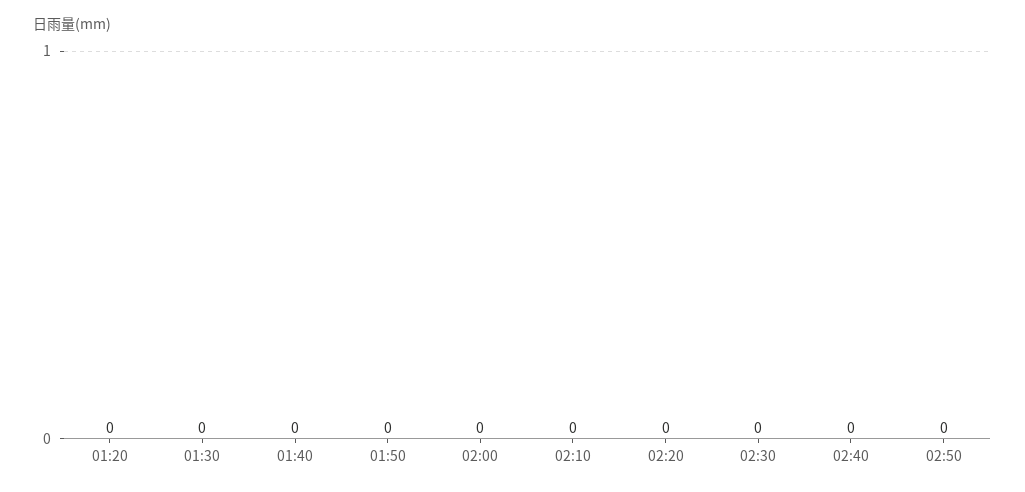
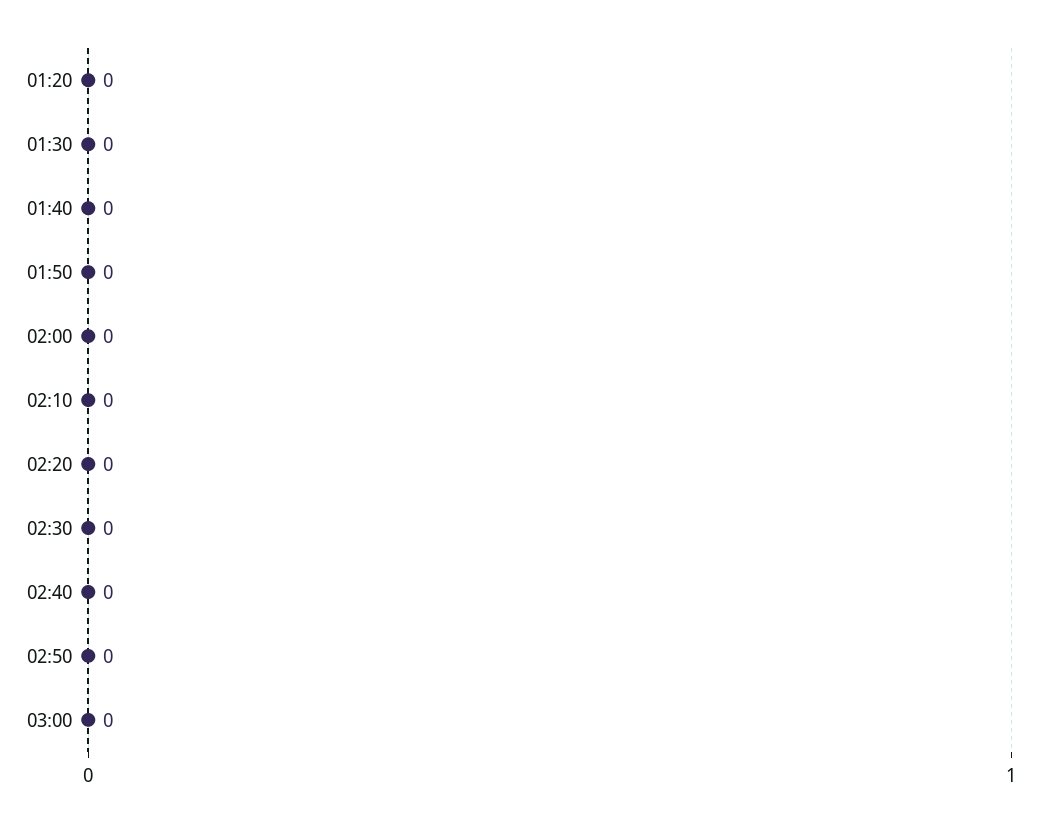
03:00: none -> 0

